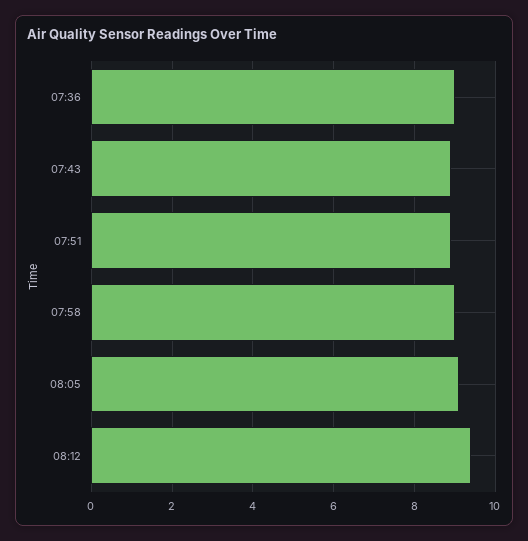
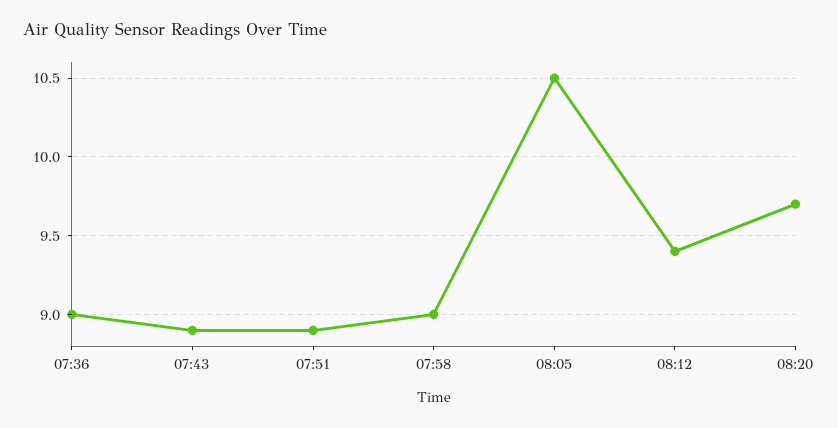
08:05: 9 -> 10.5
08:20: none -> 9.7

